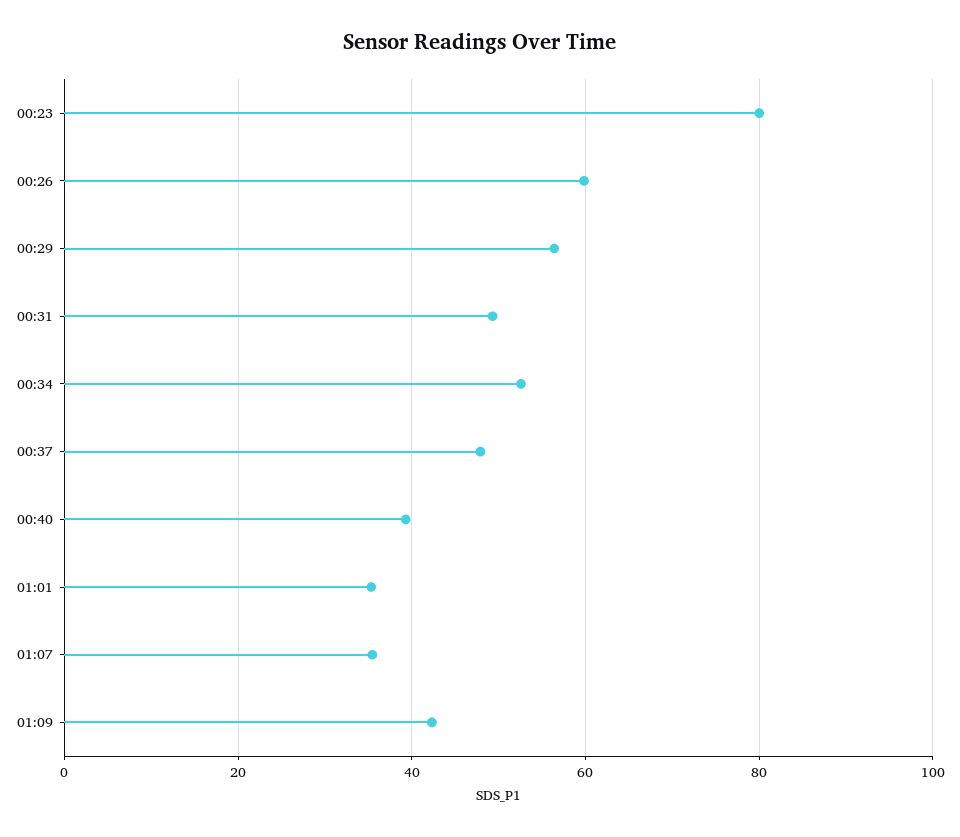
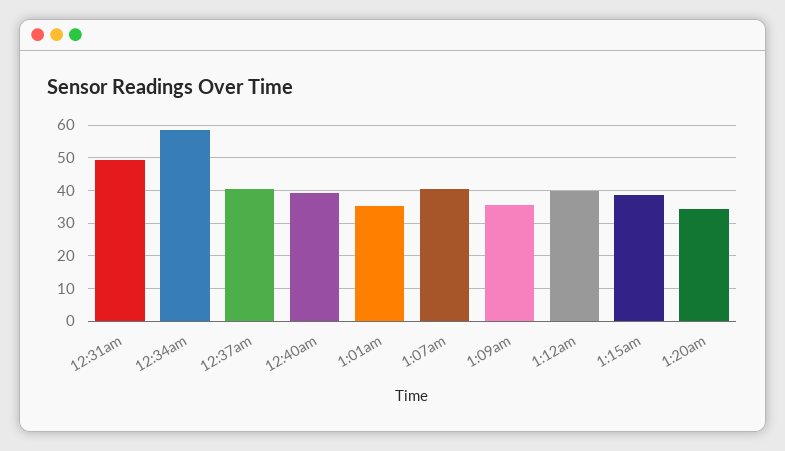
00:23: 80 -> none
00:26: 60 -> none
00:29: 56 -> none
00:34: 52 -> 58
00:37: 48 -> 40
01:07: 36 -> 40
01:09: 42 -> 36
1:12am: none -> 40
1:15am: none -> 38
1:20am: none -> 34

